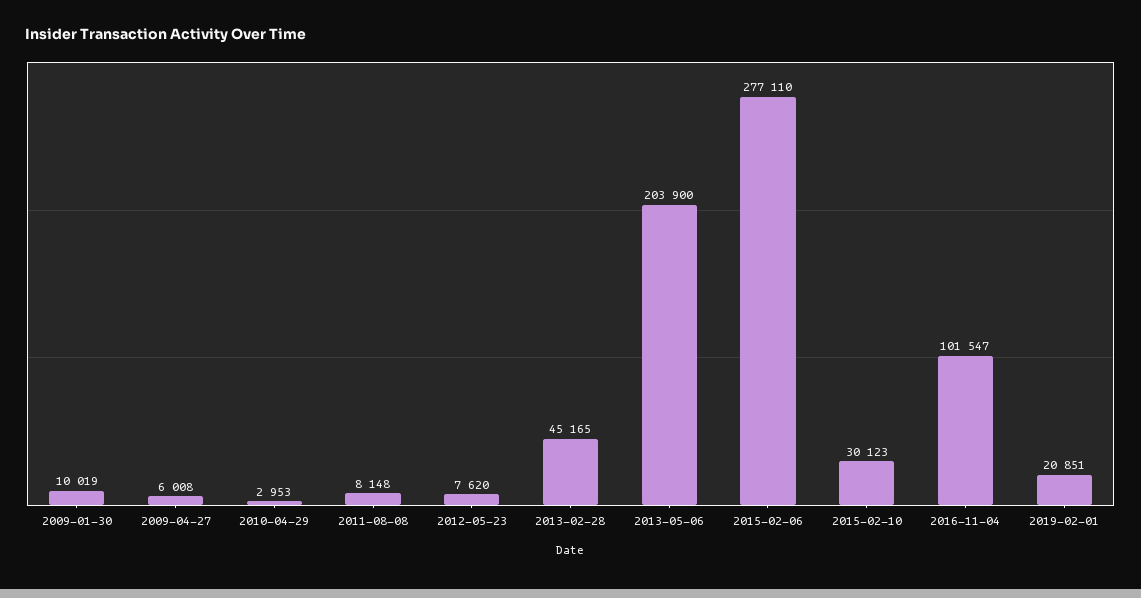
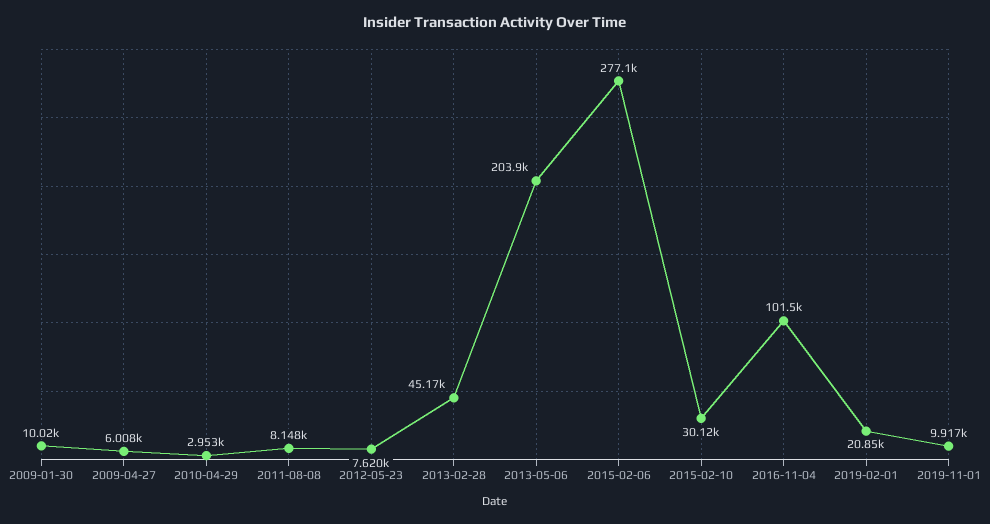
2019-11-01: none -> 9917

